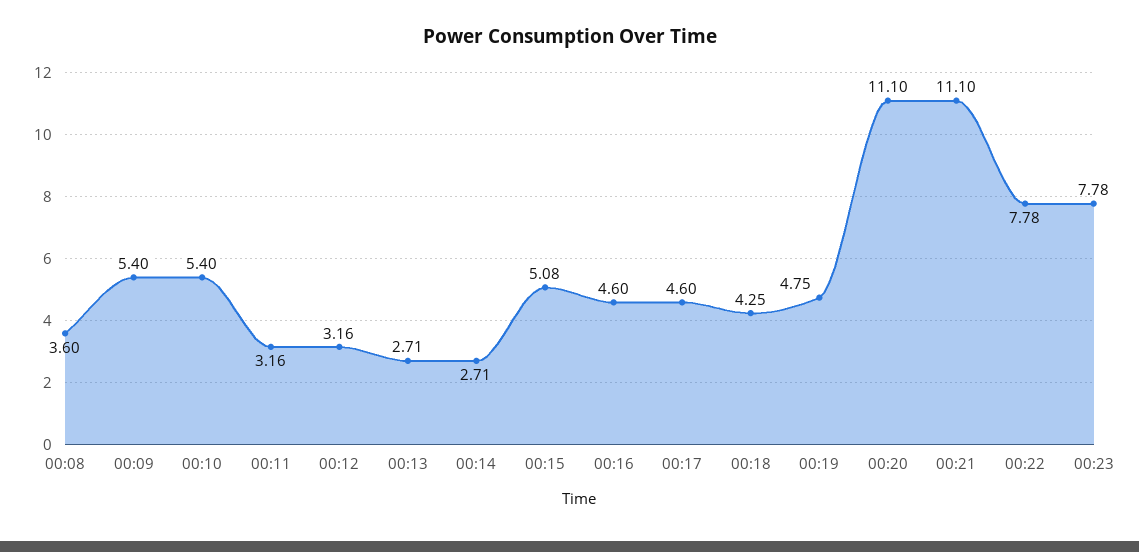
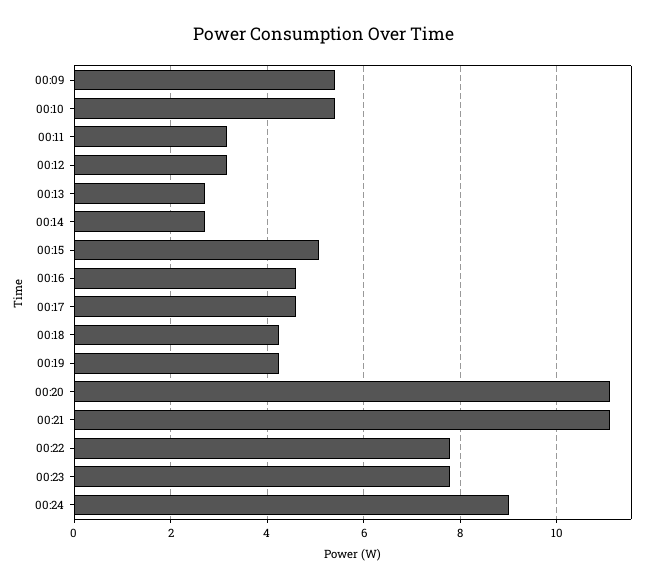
00:08: 3.6 -> none
00:19: 4.75 -> 4.2
00:24: none -> 9

